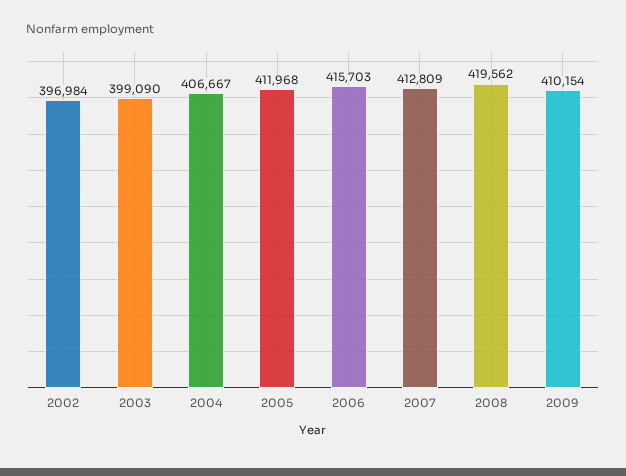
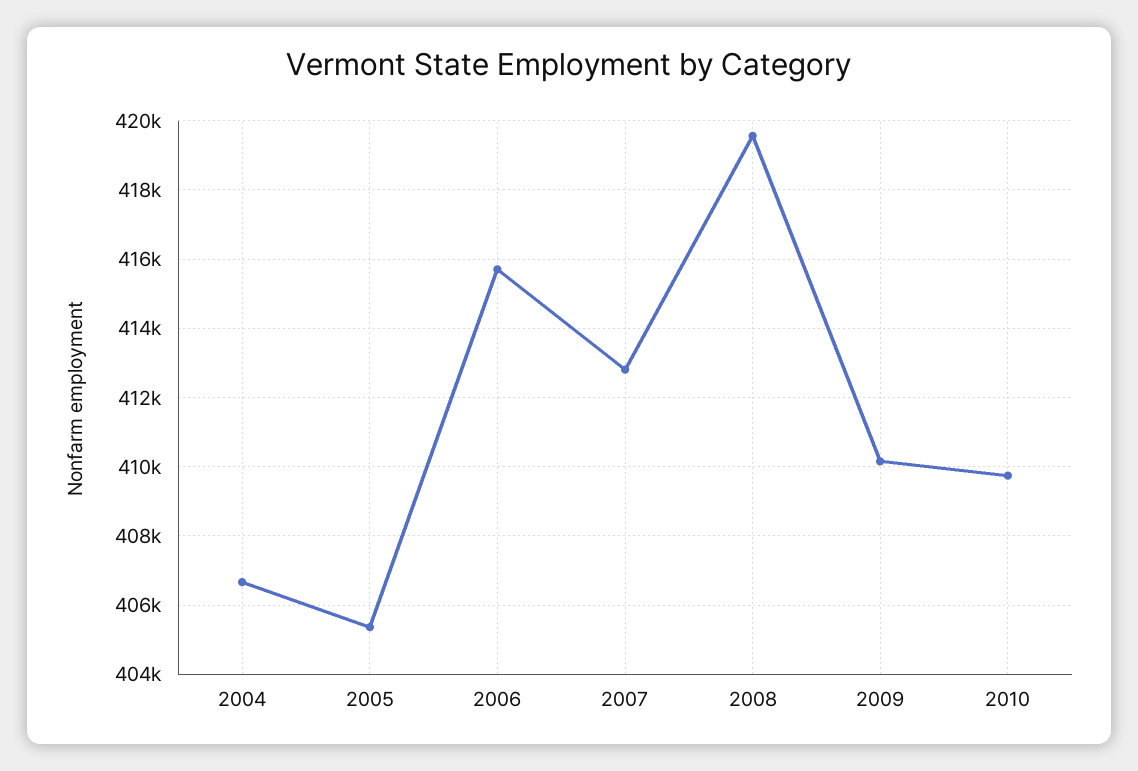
2002: 396984 -> none
2003: 399090 -> none
2005: 411968 -> 405400
2010: none -> 409800

